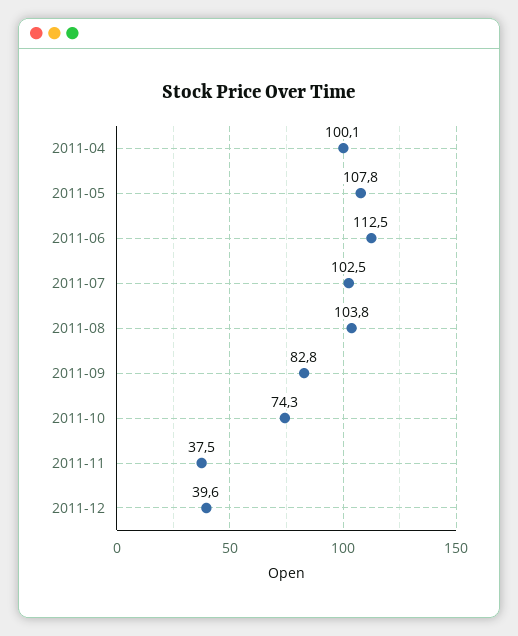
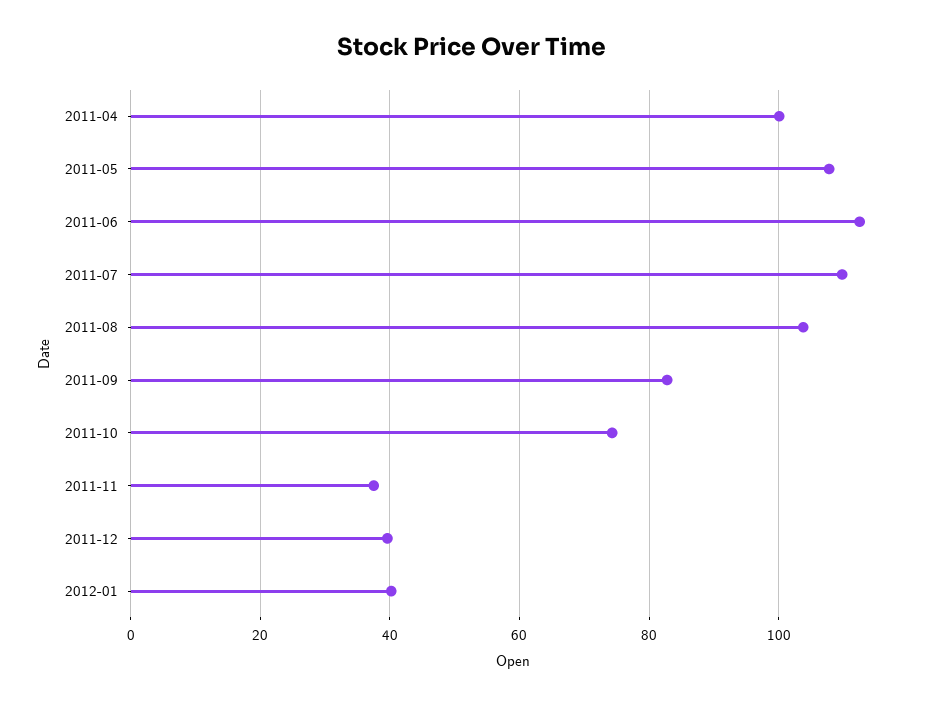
2011-07: 102.5 -> 110
2012-01: none -> 40

